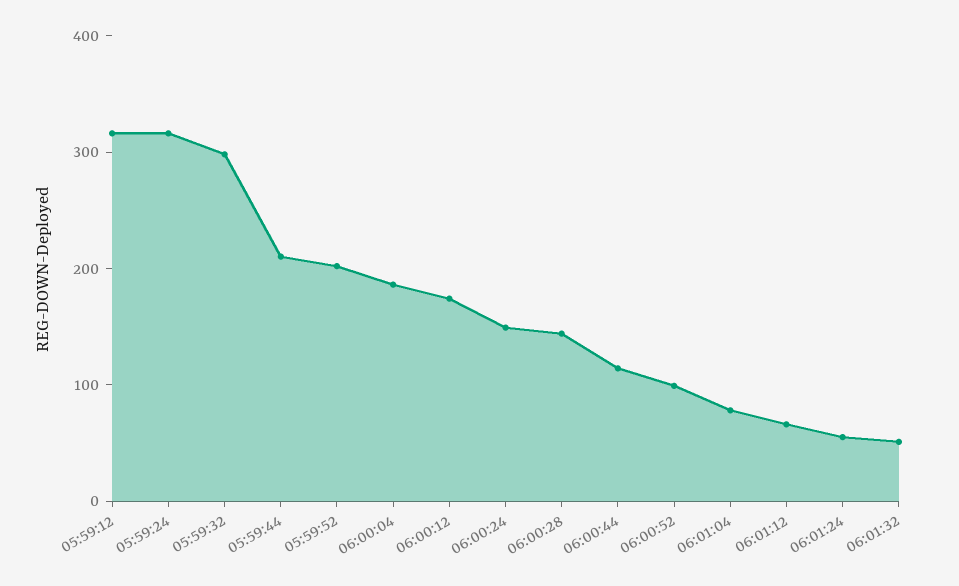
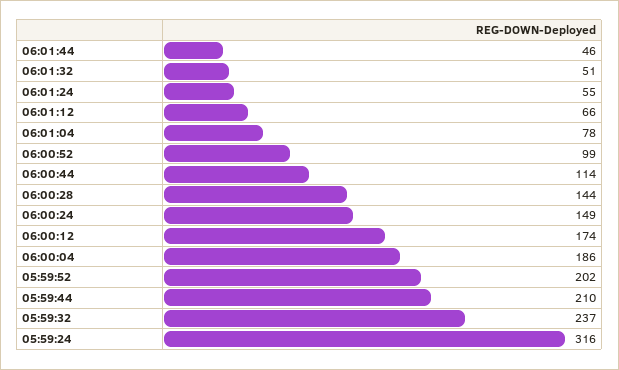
05:59:12: 320 -> none
05:59:32: 300 -> 237
06:01:44: none -> 46

